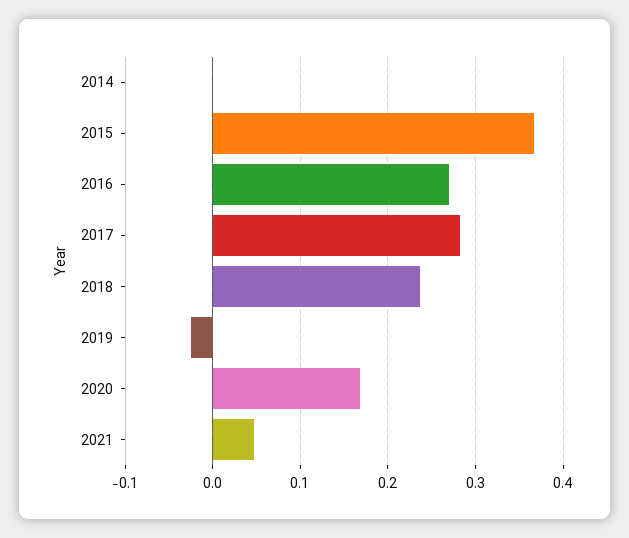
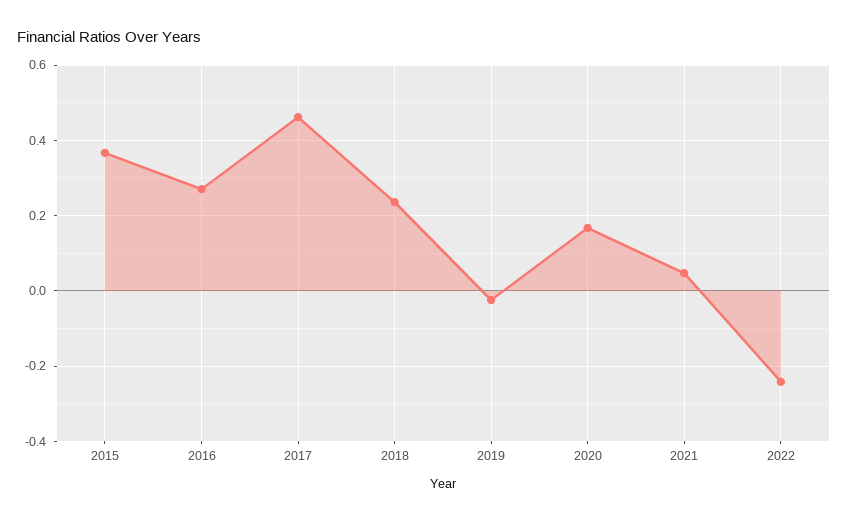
2014: 0 -> none
2017: 0.28 -> 0.46
2022: none -> -0.24

